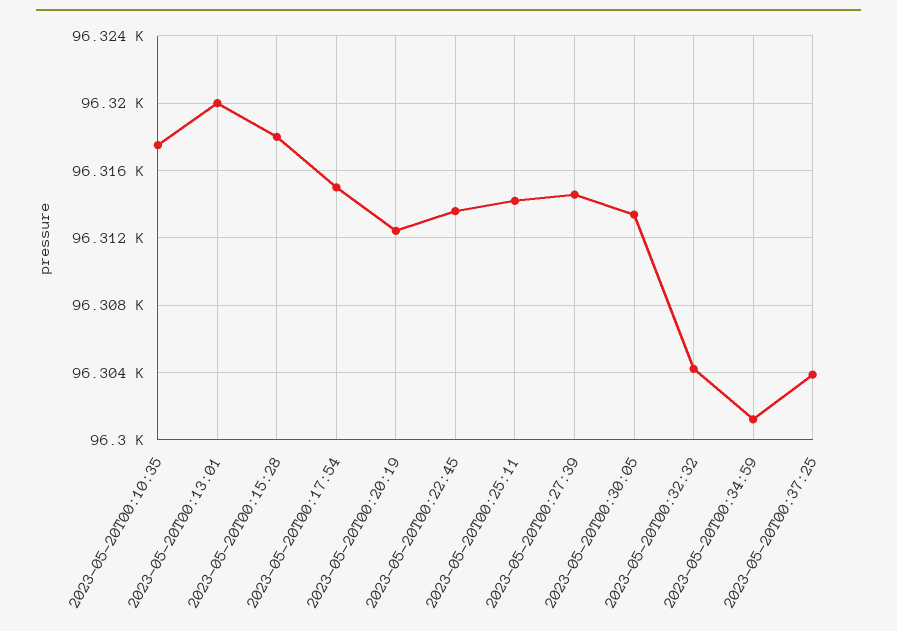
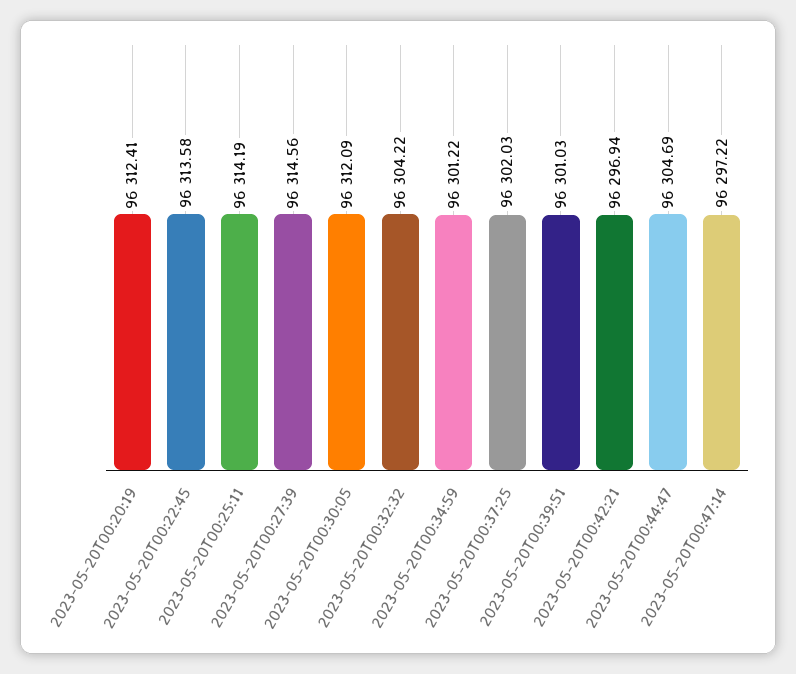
2023-05-20T00:10:35: 96317.5 -> none
2023-05-20T00:13:01: 96320 -> none
2023-05-20T00:15:28: 96318 -> none
2023-05-20T00:17:54: 96315 -> none
2023-05-20T00:30:05: 96313.5 -> 96312.09
2023-05-20T00:37:25: 96304 -> 96302.03
2023-05-20T00:39:51: none -> 96301.03
2023-05-20T00:42:21: none -> 96296.94
2023-05-20T00:44:47: none -> 96304.69
2023-05-20T00:47:14: none -> 96297.22

